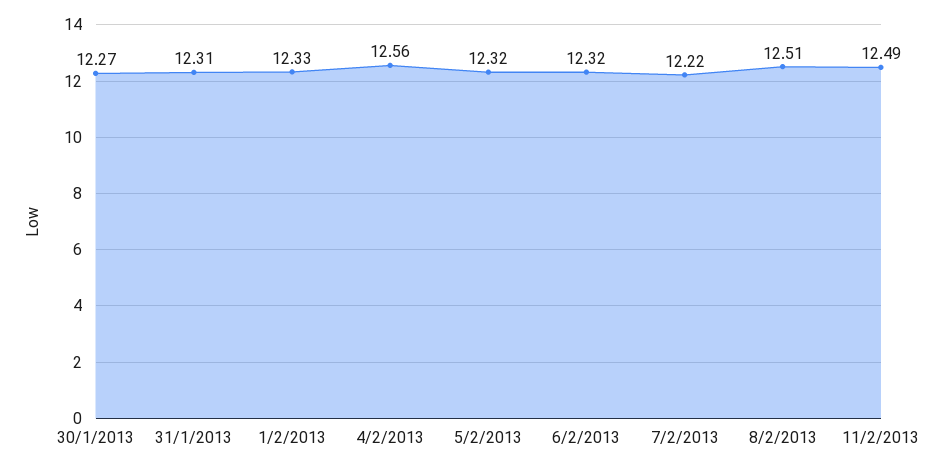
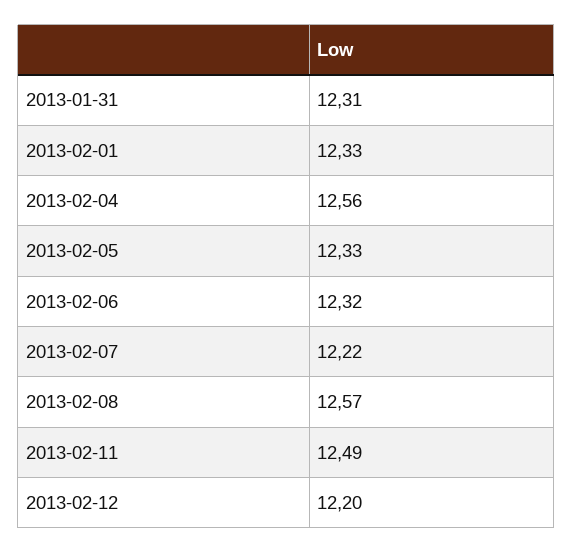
30/1/2013: 12.27 -> none
5/2/2013: 12.32 -> 12.33
8/2/2013: 12.51 -> 12.57
2013-02-12: none -> 12.2

